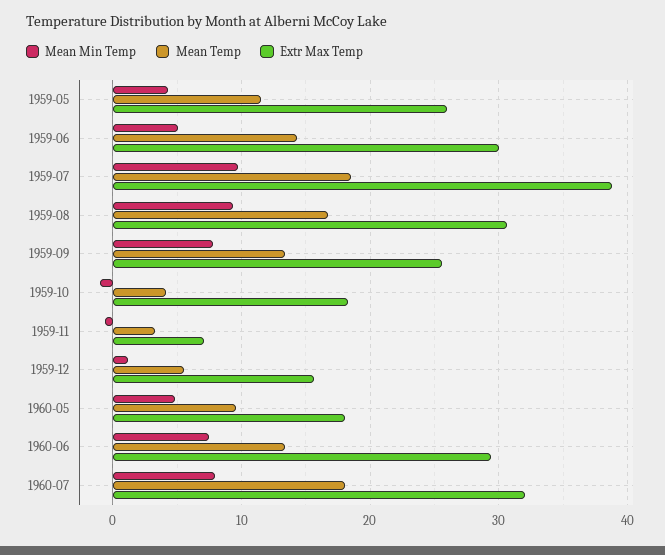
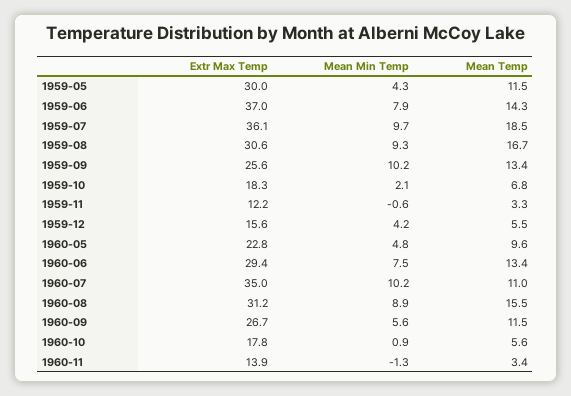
Extr Max Temp, 1959-05: 26 -> 30
Mean Min Temp, 1959-06: 5 -> 7.9
Extr Max Temp, 1959-06: 30 -> 37
Extr Max Temp, 1959-07: 39 -> 36.1
Mean Min Temp, 1959-09: 8 -> 10.2
Mean Min Temp, 1959-10: -1 -> 2.1
Mean Temp, 1959-10: 4 -> 6.8
Extr Max Temp, 1959-11: 7 -> 12.2
Mean Min Temp, 1959-12: 1 -> 4.2
Extr Max Temp, 1960-05: 18 -> 22.8
Mean Min Temp, 1960-07: 8 -> 10.2
Mean Temp, 1960-07: 18 -> 11
Extr Max Temp, 1960-07: 32 -> 35
Extr Max Temp, 1960-08: none -> 31.2
Mean Min Temp, 1960-08: none -> 8.9
Mean Temp, 1960-08: none -> 15.5
Extr Max Temp, 1960-09: none -> 26.7
Mean Min Temp, 1960-09: none -> 5.6
Mean Temp, 1960-09: none -> 11.5
Extr Max Temp, 1960-10: none -> 17.8
Mean Min Temp, 1960-10: none -> 0.9
Mean Temp, 1960-10: none -> 5.6
Extr Max Temp, 1960-11: none -> 13.9
Mean Min Temp, 1960-11: none -> -1.3
Mean Temp, 1960-11: none -> 3.4

